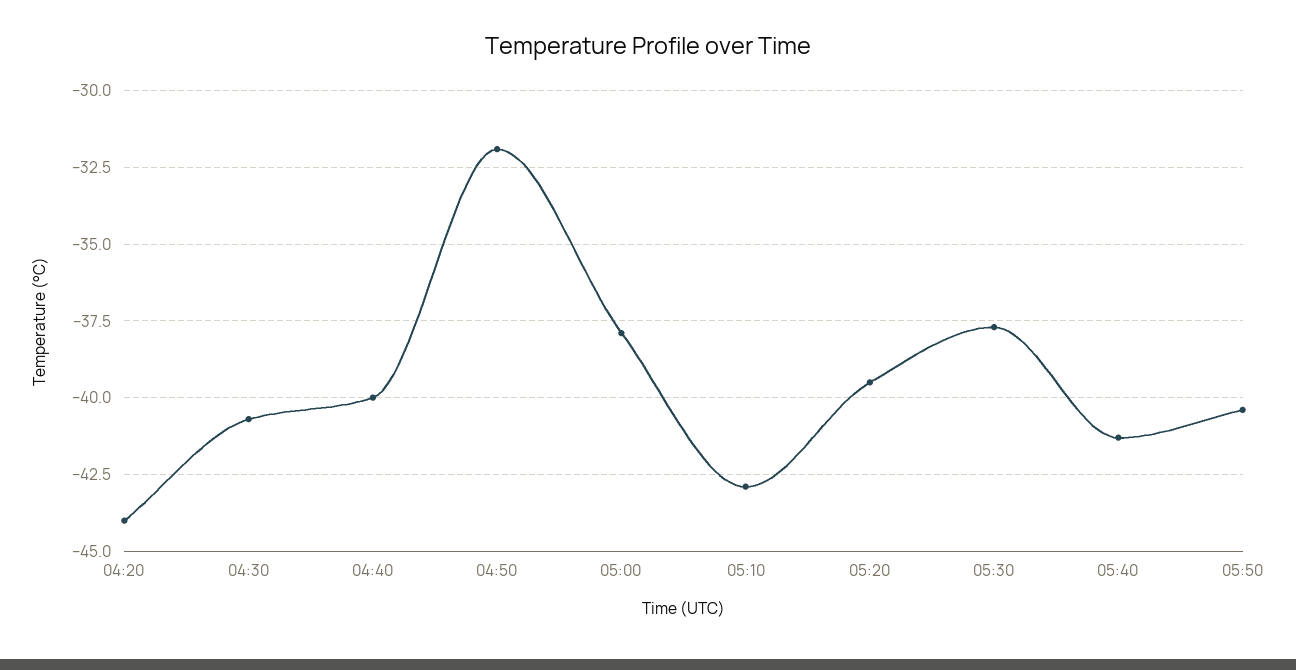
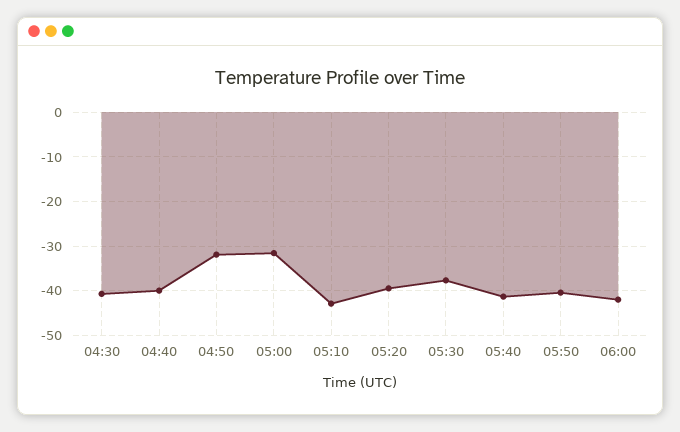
04:20: -44 -> none
05:00: -38 -> -32
06:00: none -> -42

